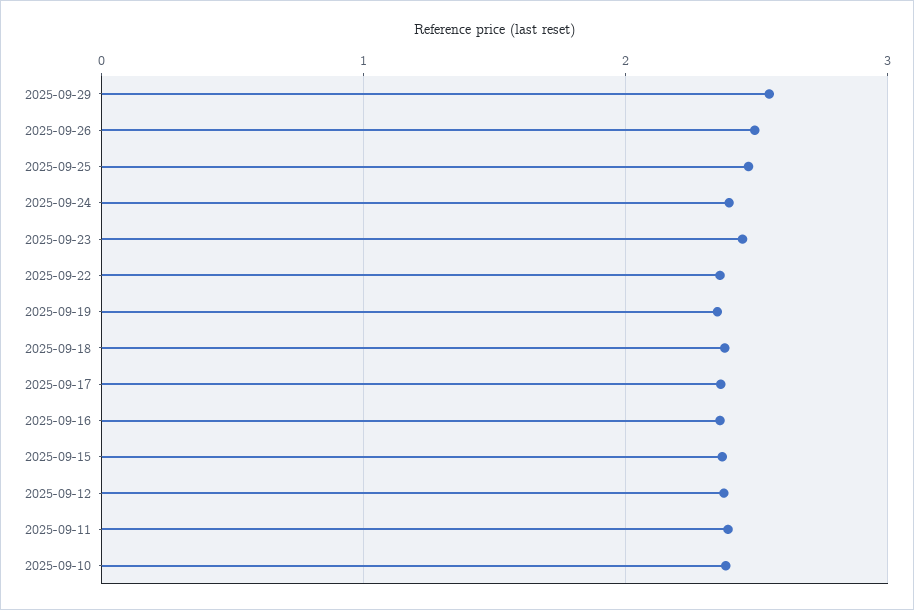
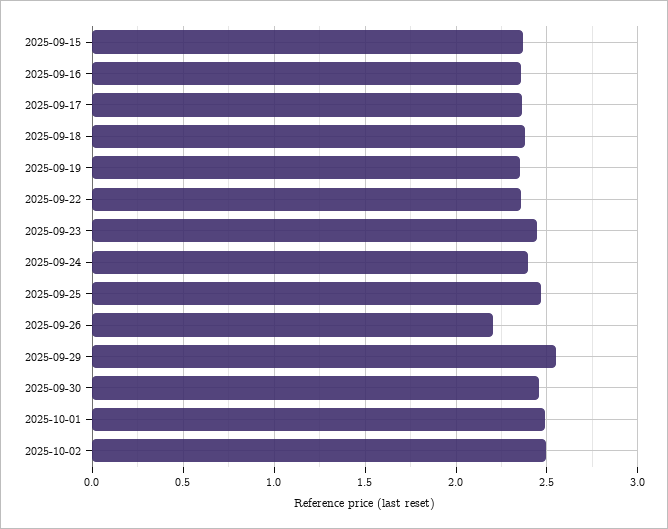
2025-09-26: 2.5 -> 2.2
2025-09-12: 2.4 -> none
2025-09-11: 2.4 -> none
2025-09-10: 2.4 -> none
2025-09-30: none -> 2.45
2025-10-01: none -> 2.5
2025-10-02: none -> 2.5

